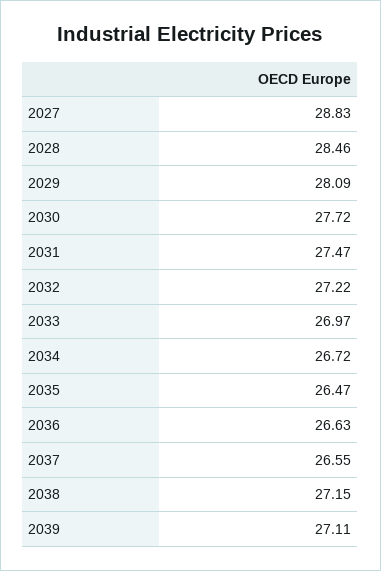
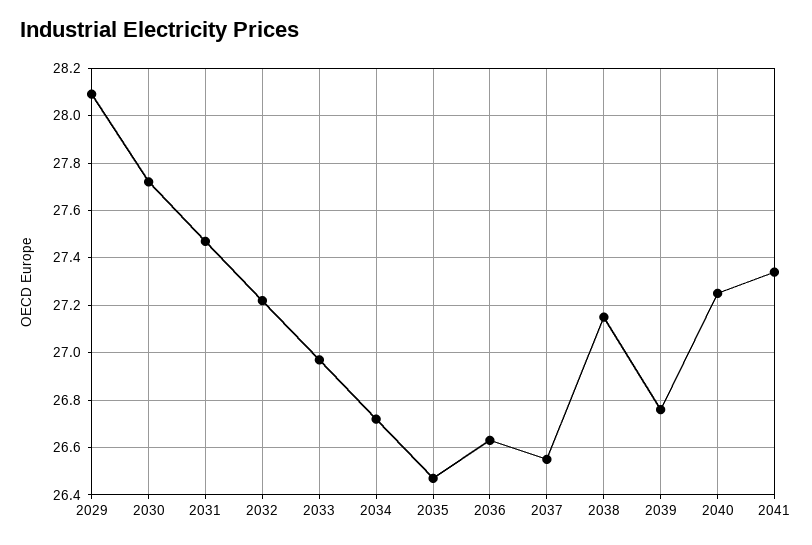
2027: 28.83 -> none
2028: 28.46 -> none
2039: 27.11 -> 26.75
2040: none -> 27.25
2041: none -> 27.35

